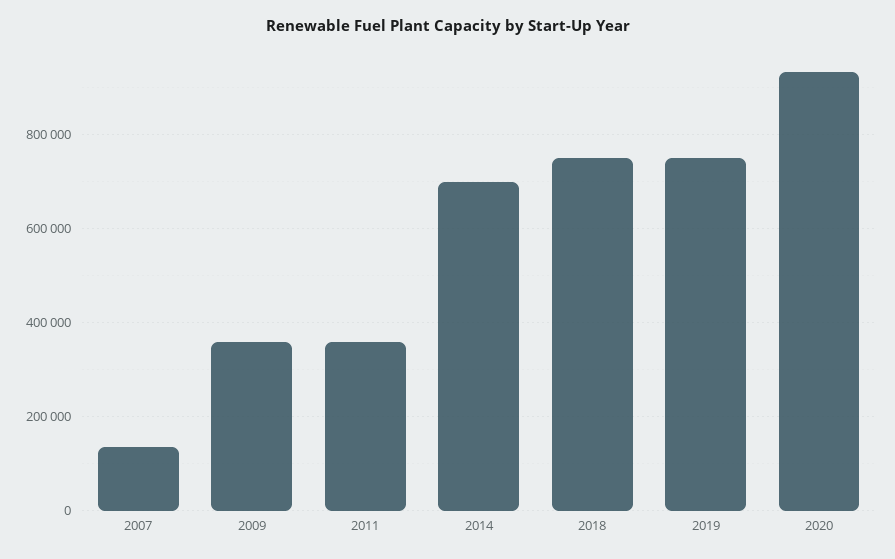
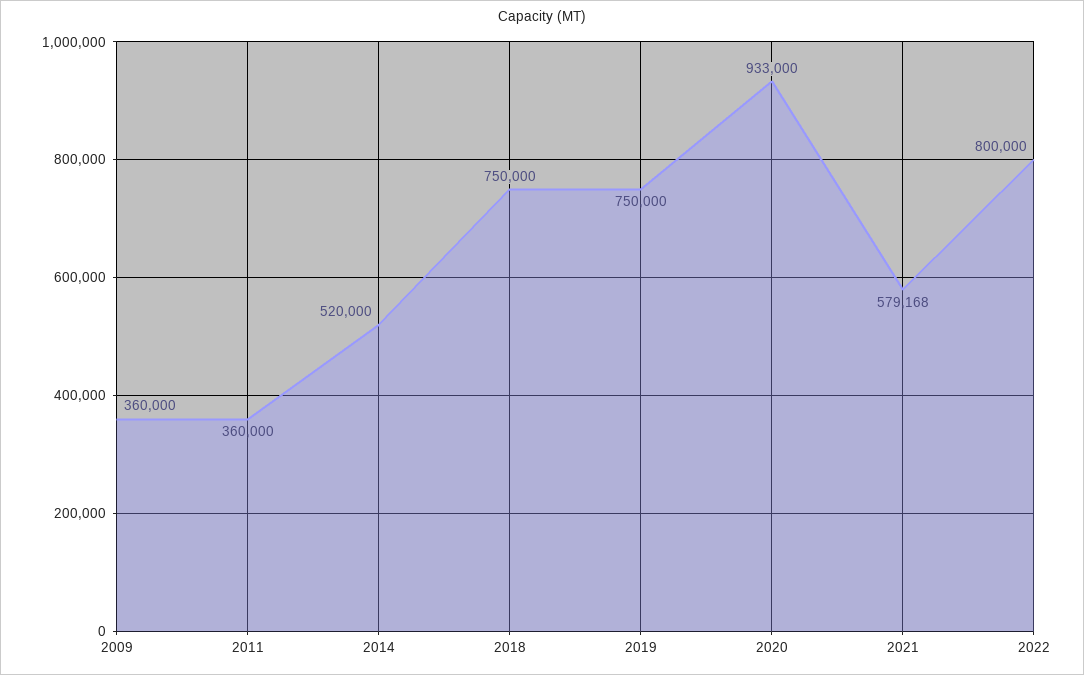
2007: 140000 -> none
2014: 700000 -> 520000
2021: none -> 579168
2022: none -> 800000

